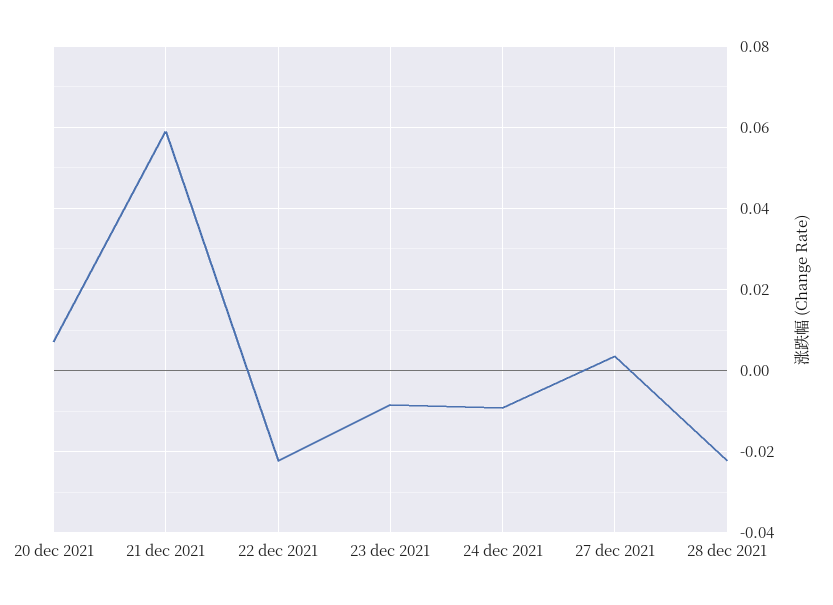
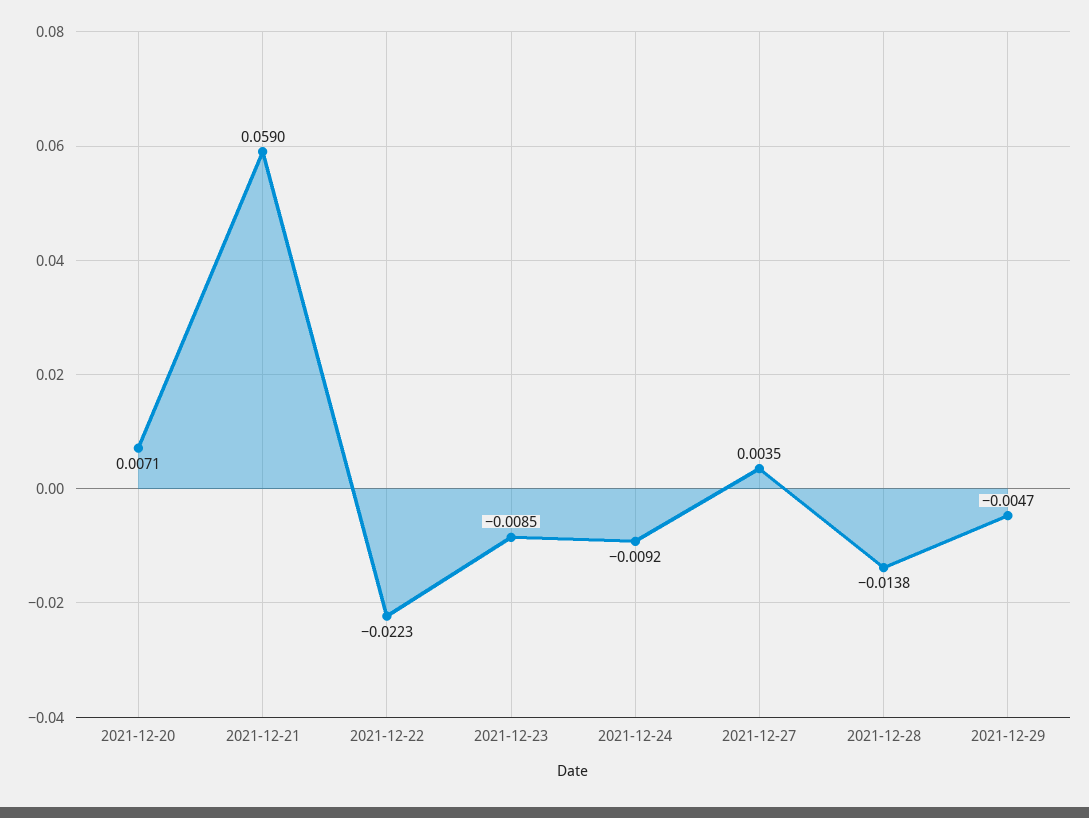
28 dec 2021: -0.022 -> -0.0138
2021-12-29: none -> -0.0047

